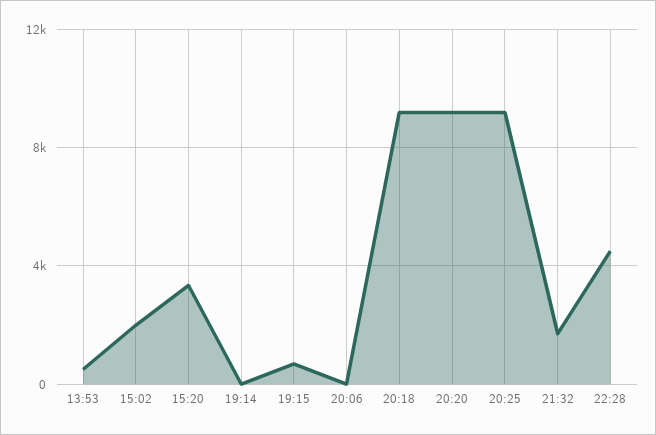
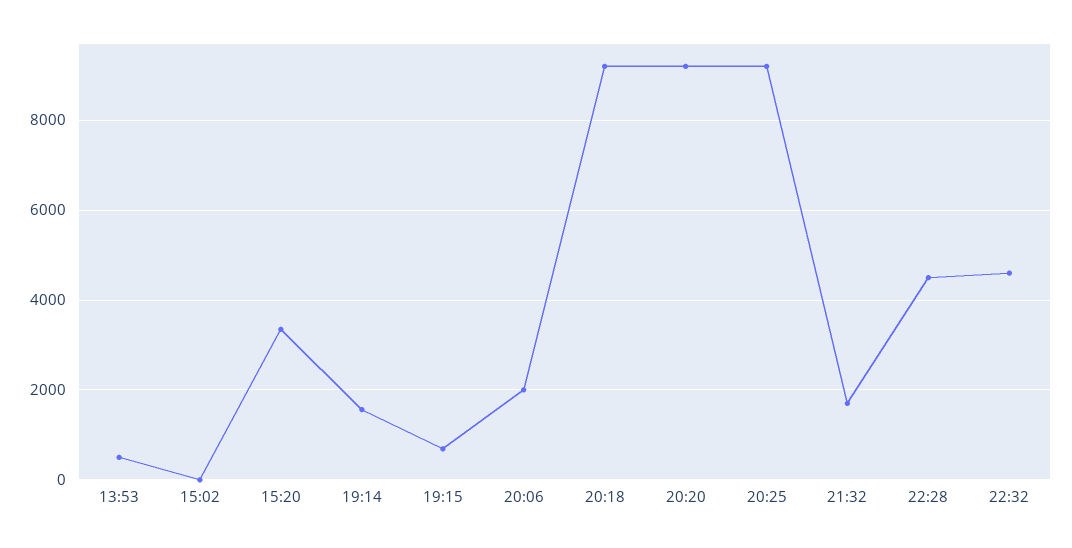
15:02: 2000 -> 0
19:14: 0 -> 1600
20:06: 0 -> 2000
22:32: none -> 4600

